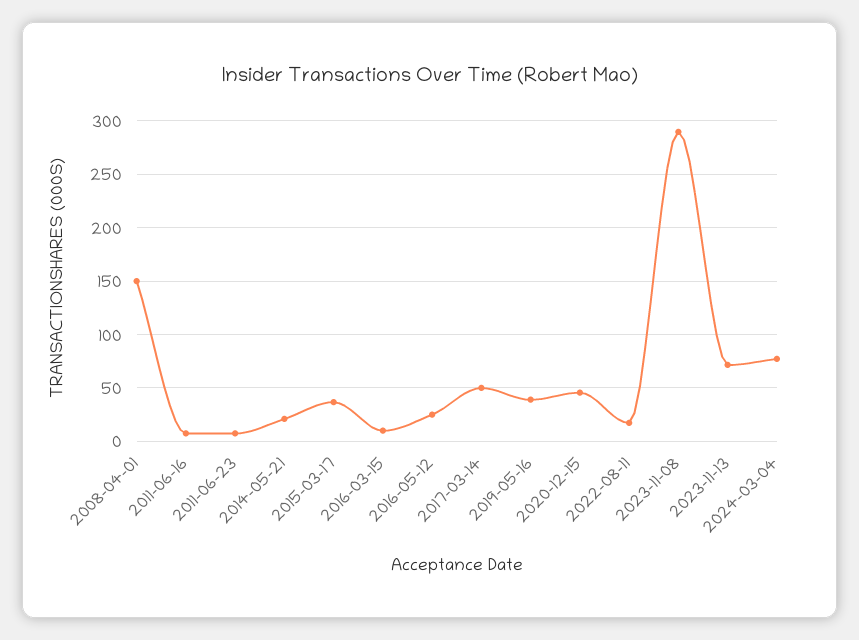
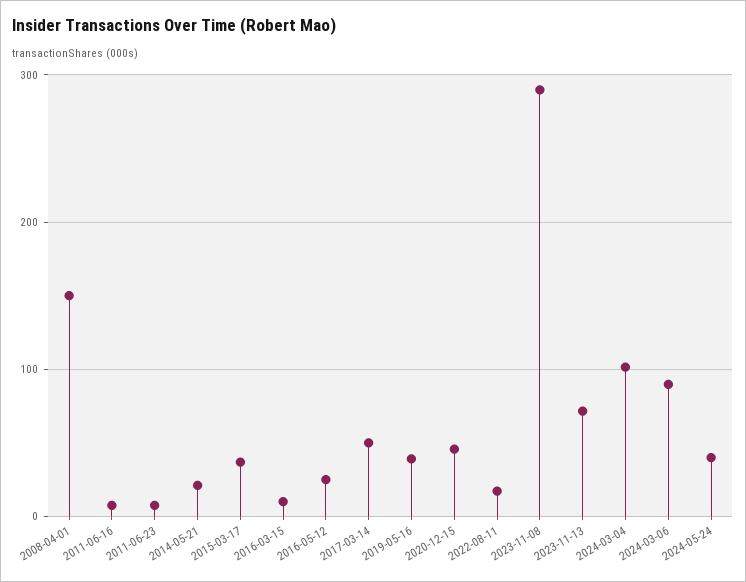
2024-03-04: 80 -> 100
2024-03-06: none -> 90
2024-05-24: none -> 40

